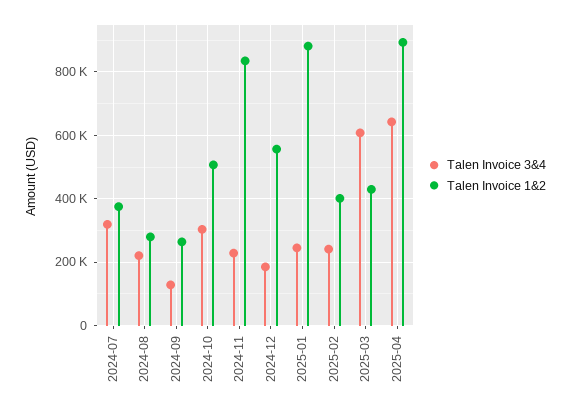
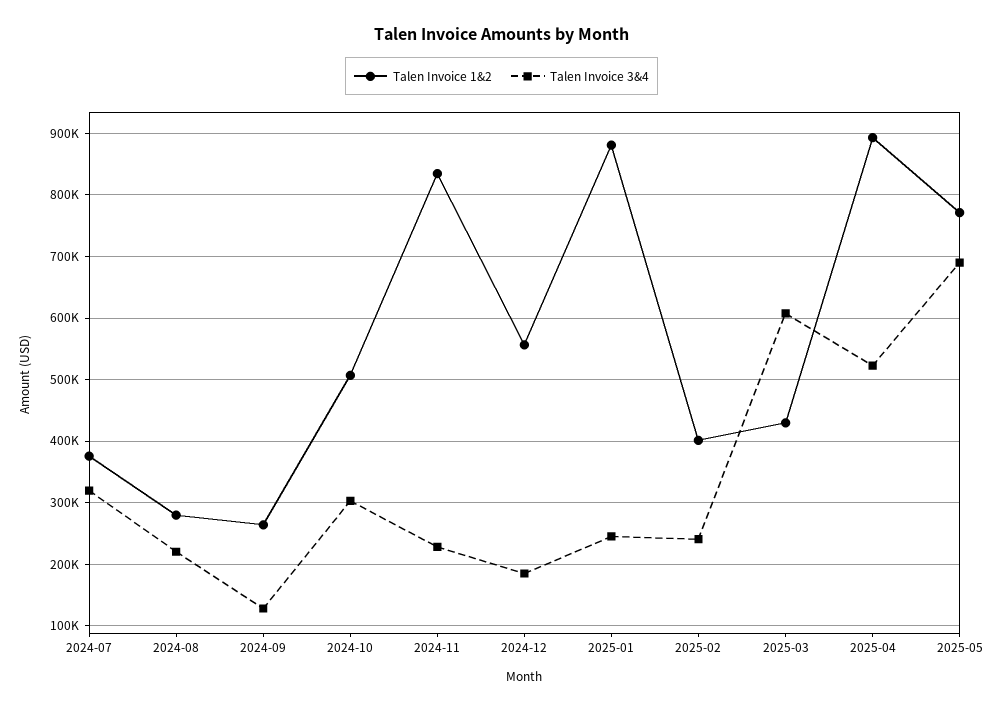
Talen Invoice 3&4, 2025-04: 640000 -> 520000
Talen Invoice 1&2, 2025-05: none -> 770000
Talen Invoice 3&4, 2025-05: none -> 690000

